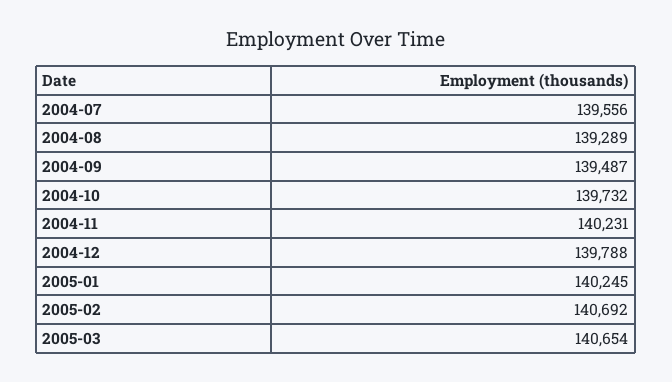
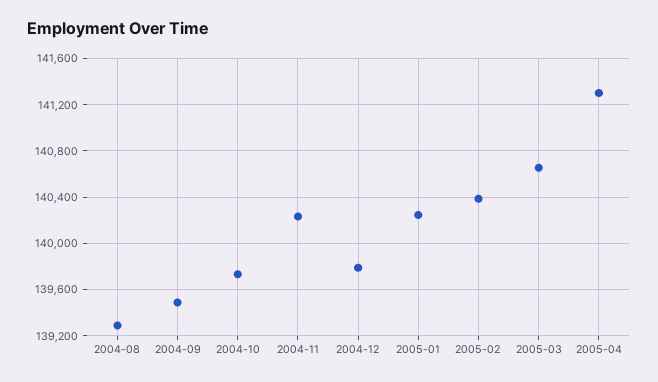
2004-07: 139556 -> none
2005-02: 140692 -> 140400
2005-04: none -> 141300

